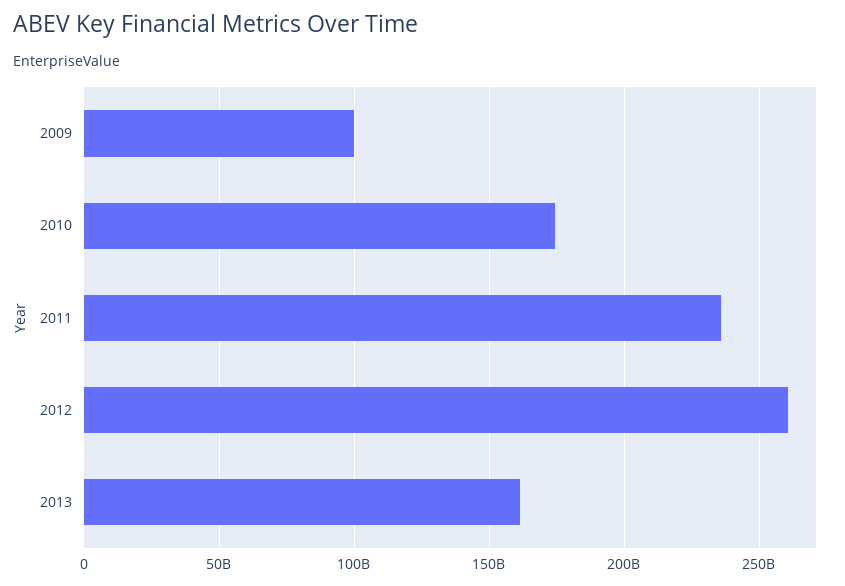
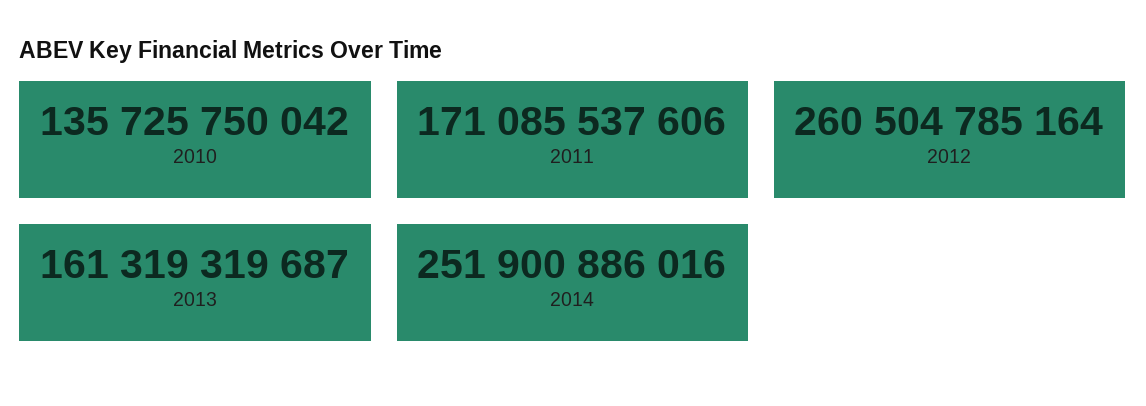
2009: 100000000000 -> none
2010: 175000000000 -> 135725750042
2011: 235000000000 -> 171085537606
2014: none -> 251900886016

